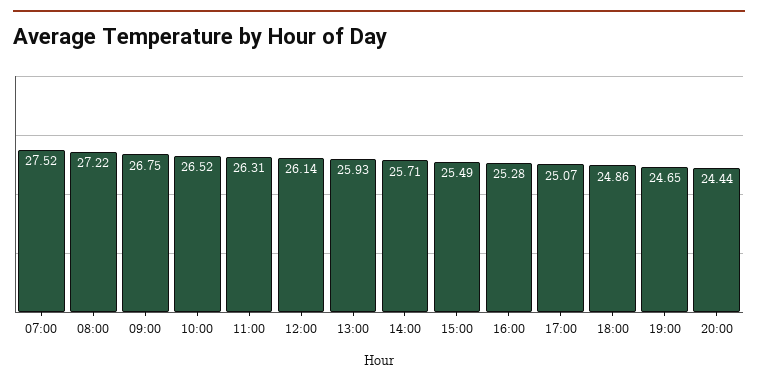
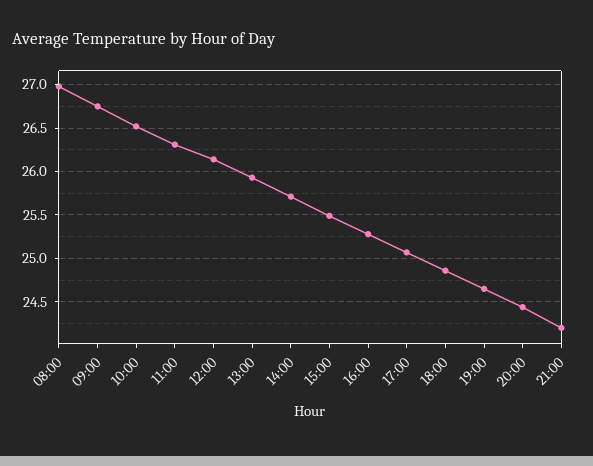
07:00: 27.52 -> none
08:00: 27.22 -> 27
21:00: none -> 24.2

